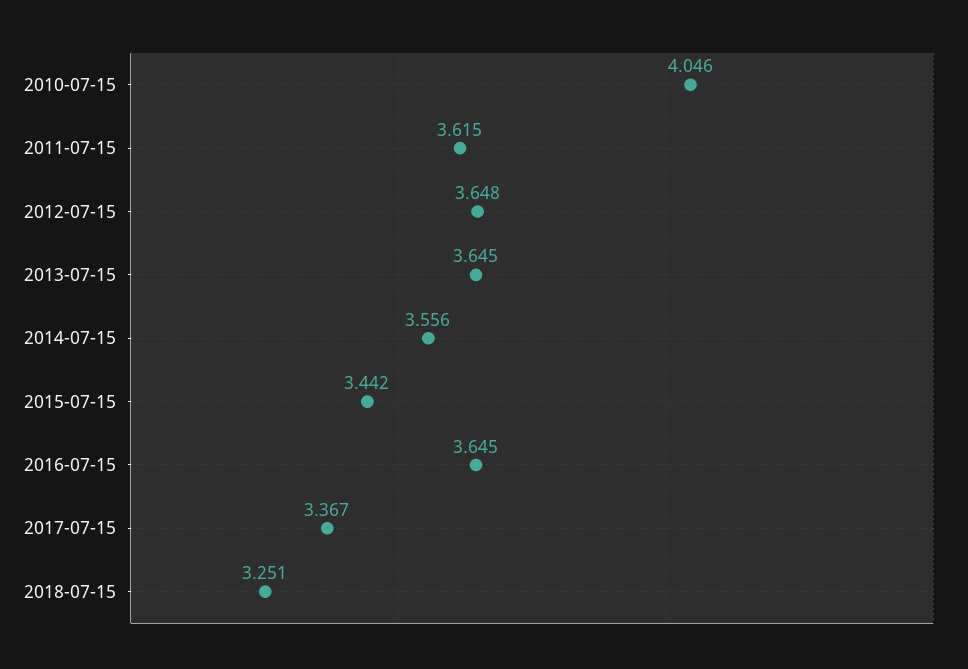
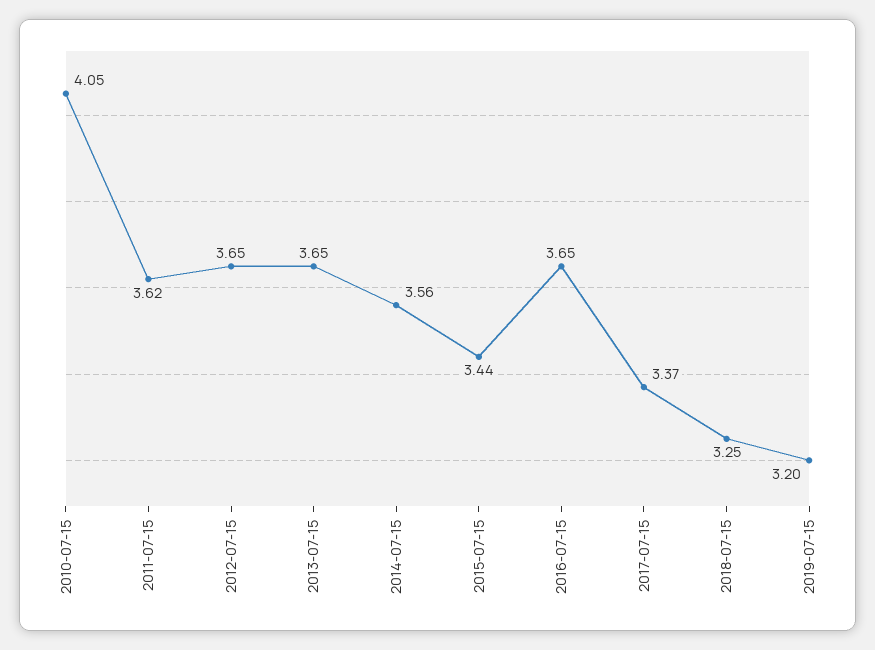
2019-07-15: none -> 3.2

